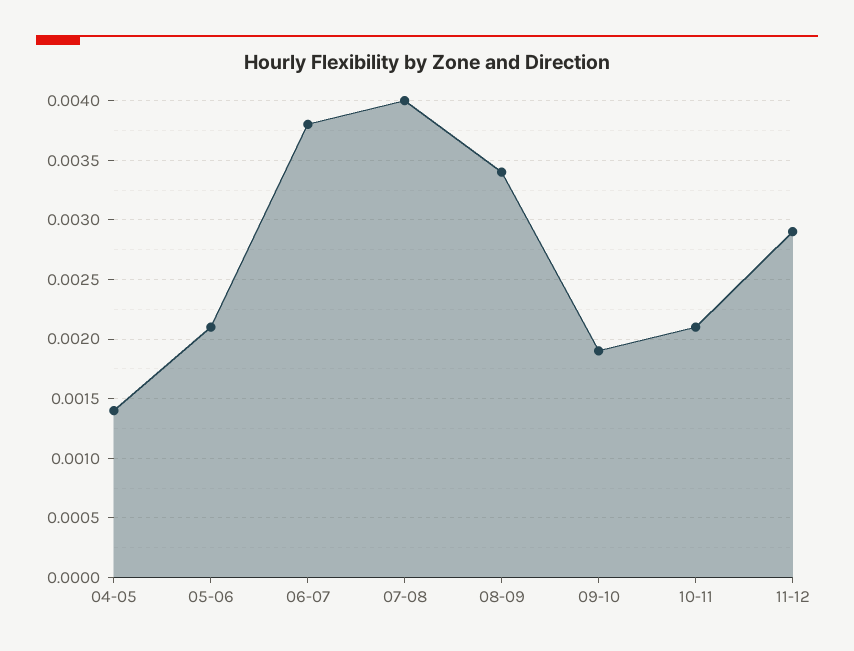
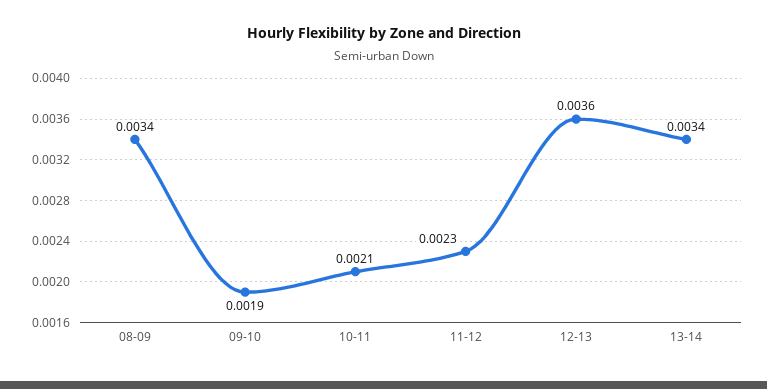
04-05: 0.0014 -> none
05-06: 0.0021 -> none
06-07: 0.0038 -> none
07-08: 0.004 -> none
11-12: 0.0029 -> 0.0023
12-13: none -> 0.0036
13-14: none -> 0.0034

